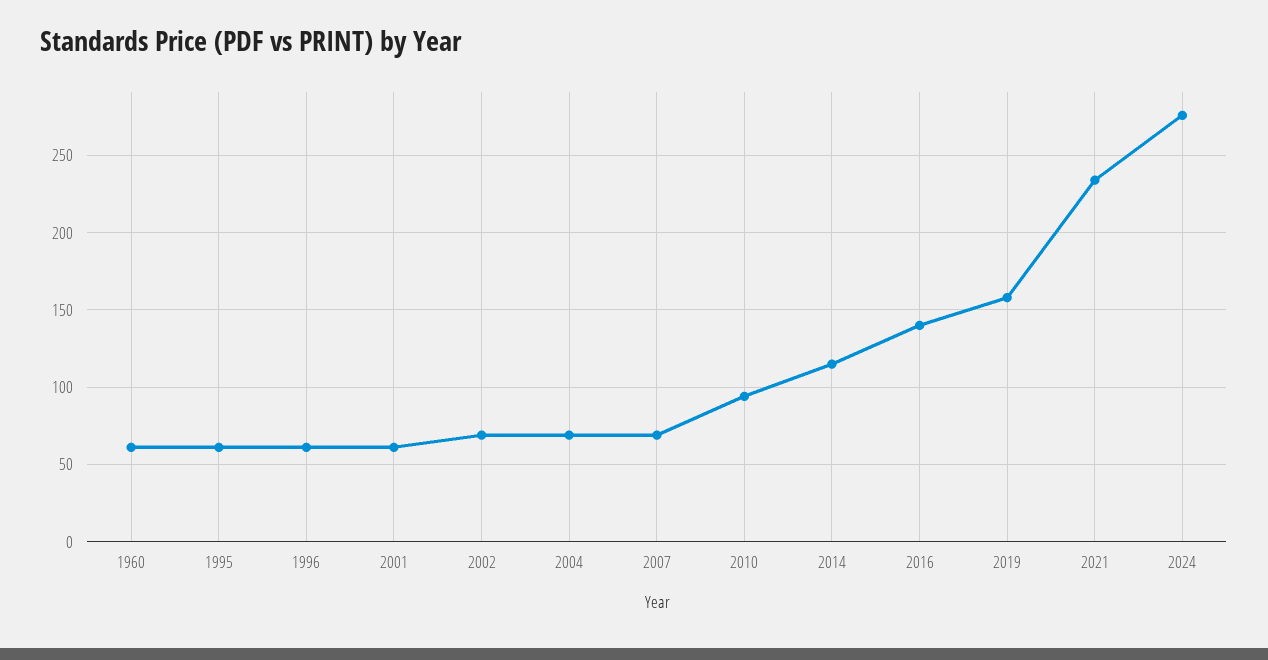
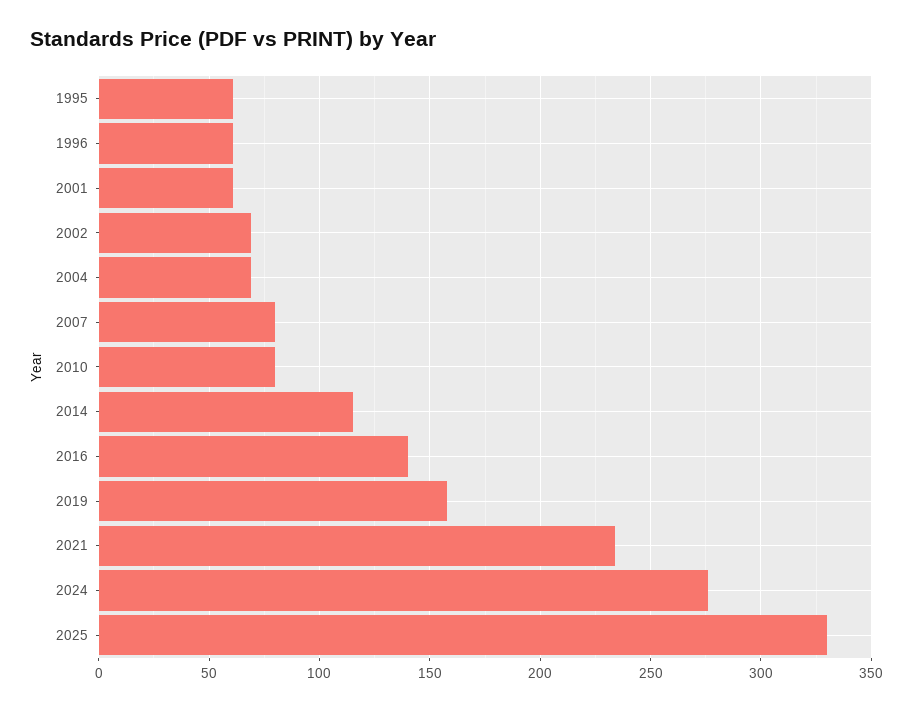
1960: 60 -> none
2007: 70 -> 80
2010: 95 -> 80
2025: none -> 330

